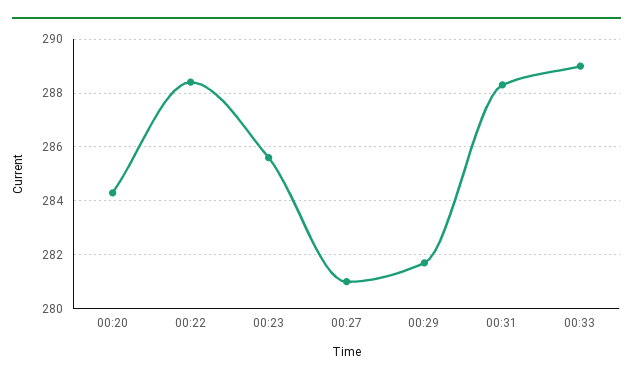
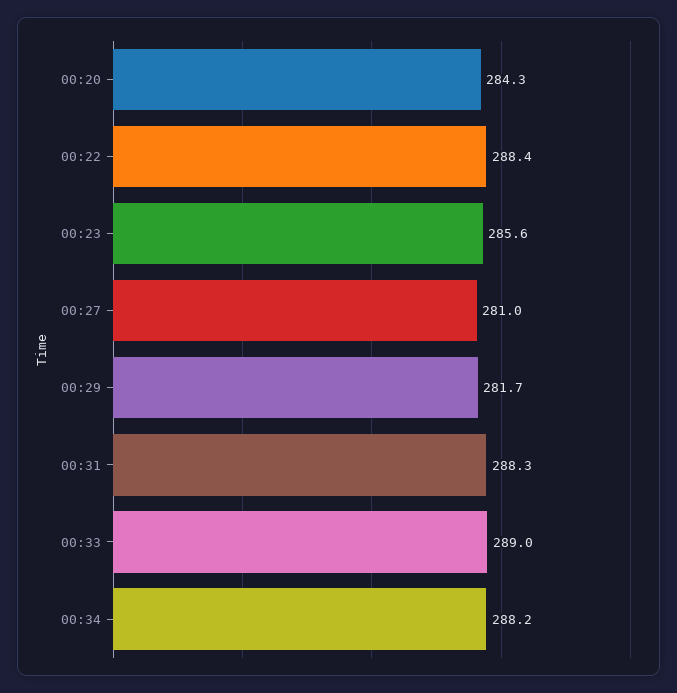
00:34: none -> 288.2

